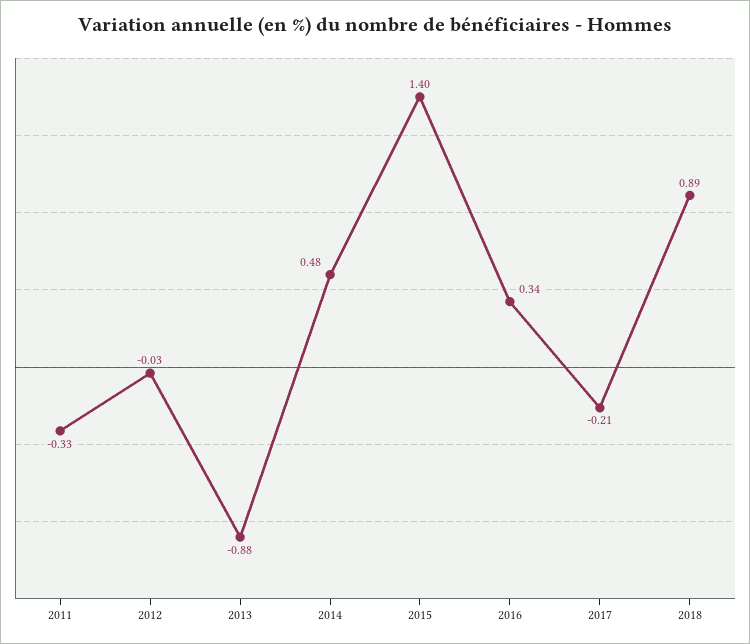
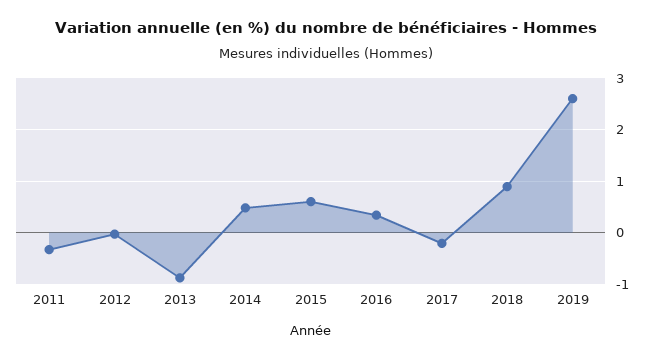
2015: 1.4 -> 0.6
2019: none -> 2.6

